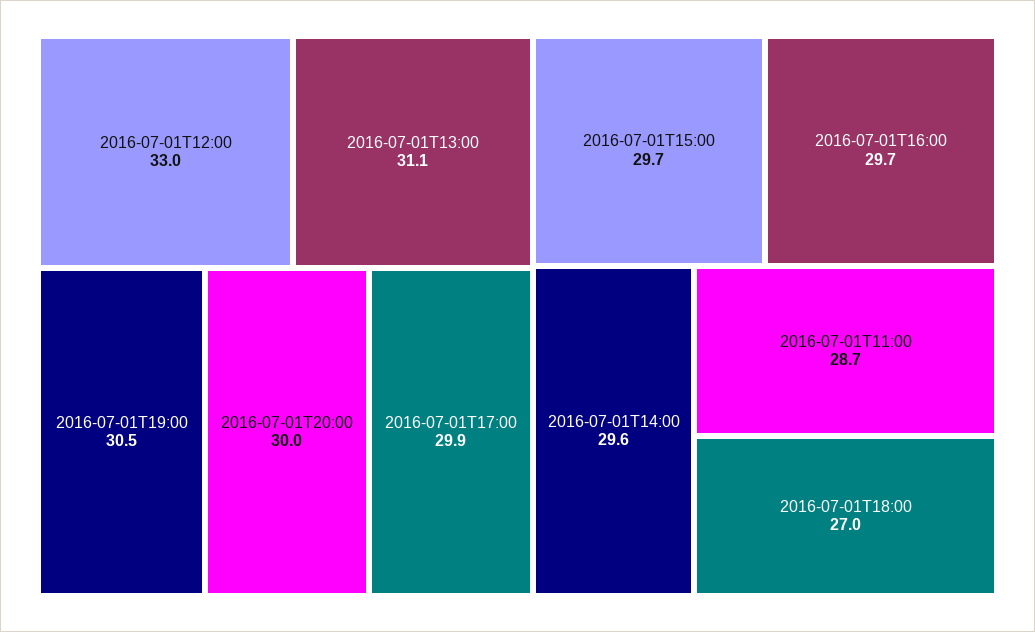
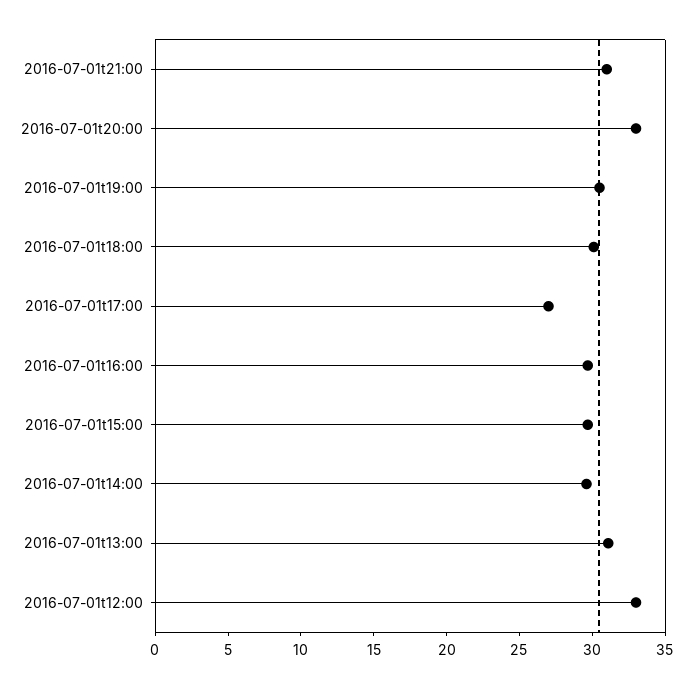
2016-07-01T20:00: 30 -> 33
2016-07-01T17:00: 29.9 -> 27
2016-07-01T11:00: 28.7 -> none
2016-07-01T18:00: 27 -> 30
2016-07-01t21:00: none -> 31

